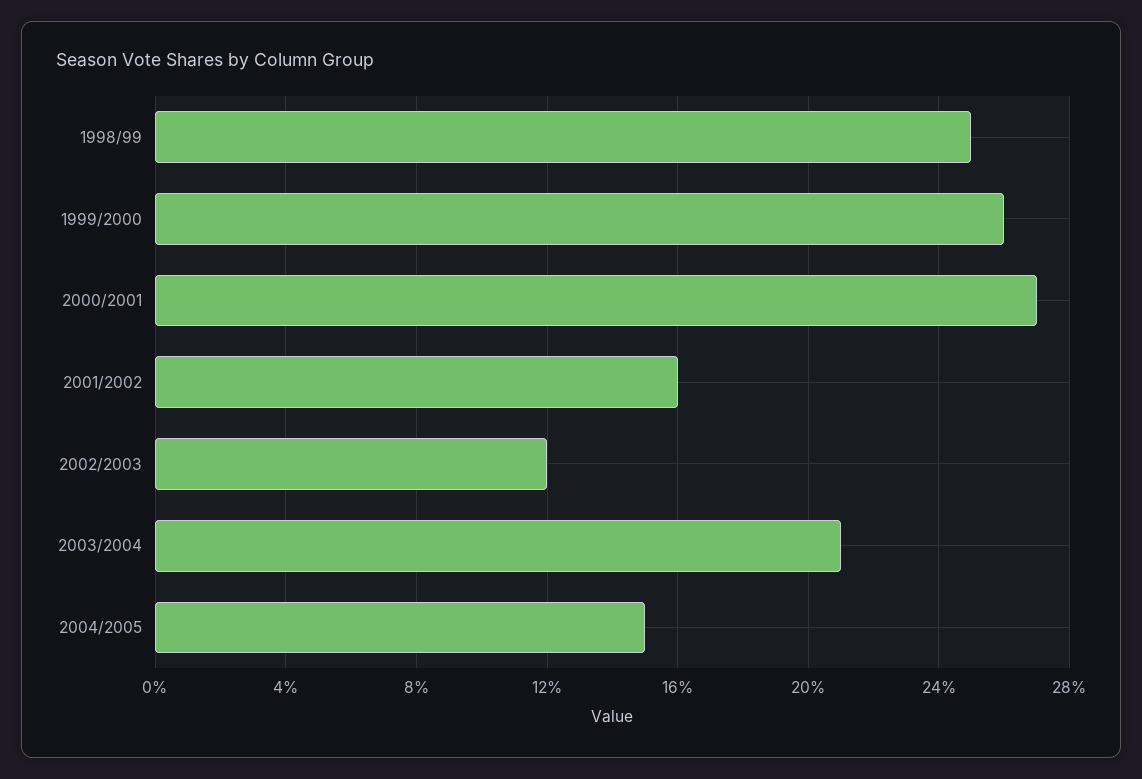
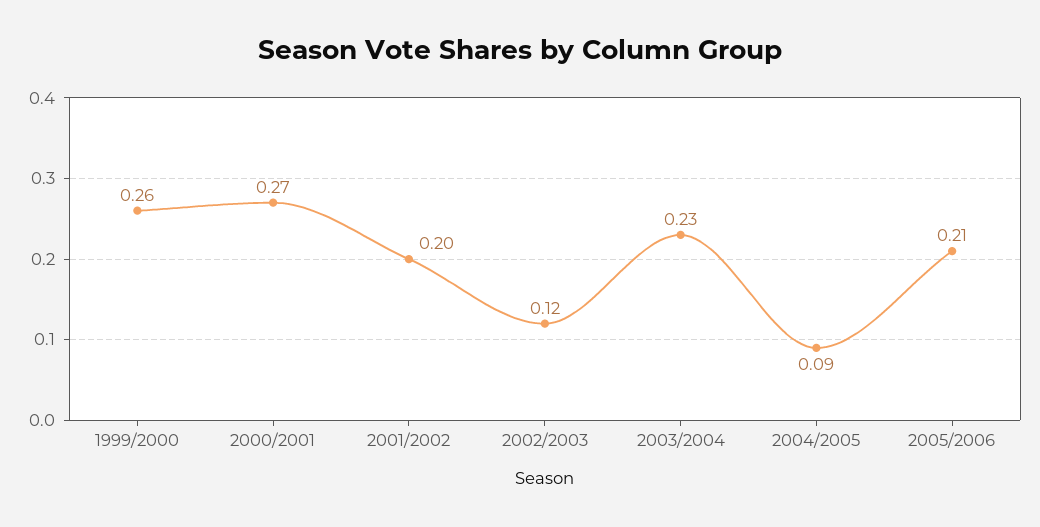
1998/99: 0.25 -> none
2001/2002: 0.16 -> 0.2
2003/2004: 0.21 -> 0.23
2004/2005: 0.15 -> 0.09
2005/2006: none -> 0.21

